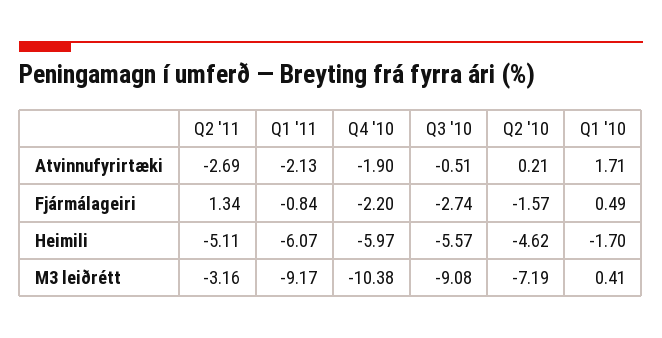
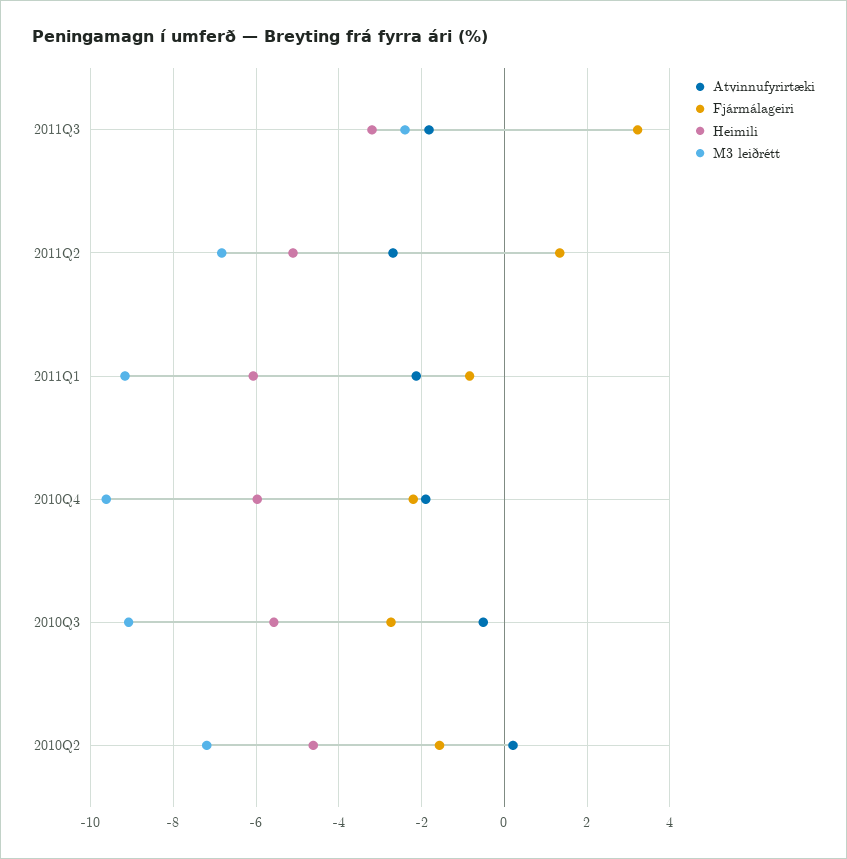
Atvinnufyrirtæki, Q1 '10: 1.71 -> none
Fjármálageiri, Q1 '10: 0.49 -> none
Heimili, Q1 '10: -1.7 -> none
M3 leiðrétt, Q2 '11: -3.16 -> -6.8
M3 leiðrétt, Q4 '10: -10.38 -> -9.6
M3 leiðrétt, Q1 '10: 0.41 -> none
Atvinnufyrirtæki, 2011Q3: none -> -1.8
Fjármálageiri, 2011Q3: none -> 3.2
Heimili, 2011Q3: none -> -3.2
M3 leiðrétt, 2011Q3: none -> -2.4

